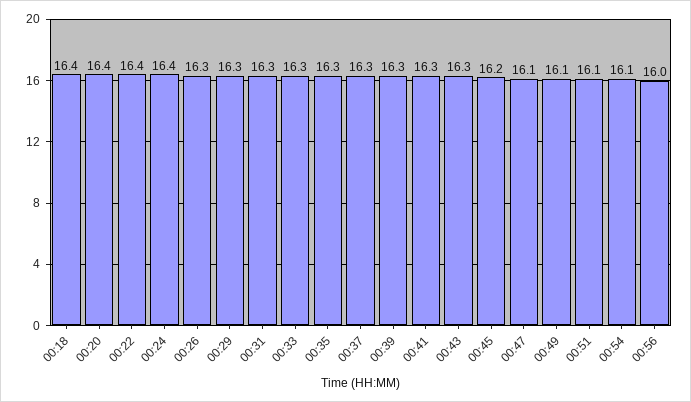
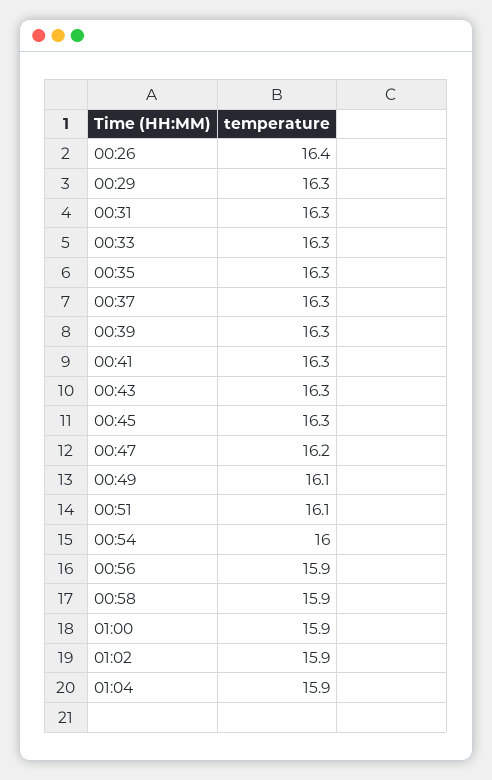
00:18: 16.4 -> none
00:20: 16.4 -> none
00:22: 16.4 -> none
00:24: 16.4 -> none
00:26: 16.3 -> 16.4
00:45: 16.2 -> 16.3
00:47: 16.1 -> 16.2
00:54: 16.1 -> 16
00:56: 16 -> 15.9
00:58: none -> 15.9
01:00: none -> 15.9
01:02: none -> 15.9
01:04: none -> 15.9

